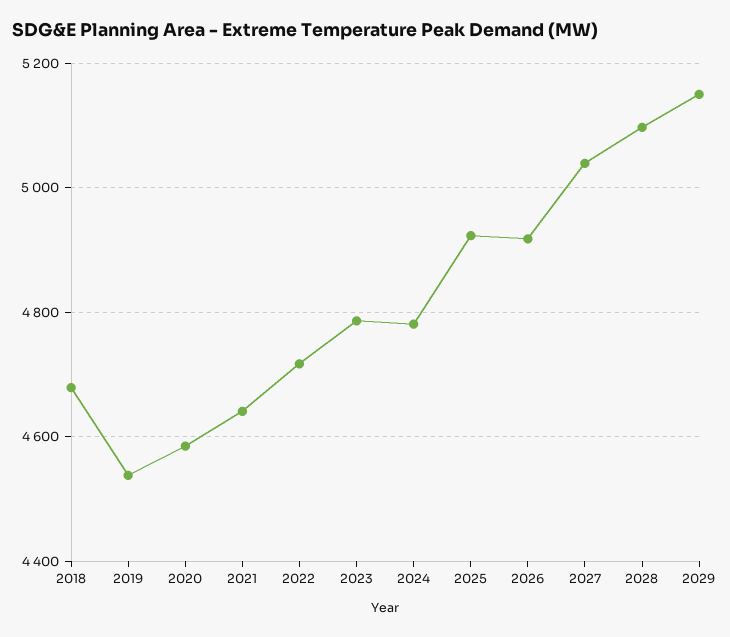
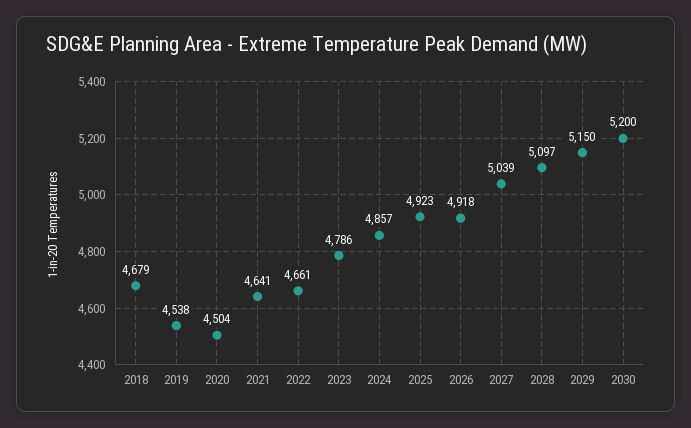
2020: 4580 -> 4504
2022: 4720 -> 4661
2024: 4780 -> 4857
2030: none -> 5200

